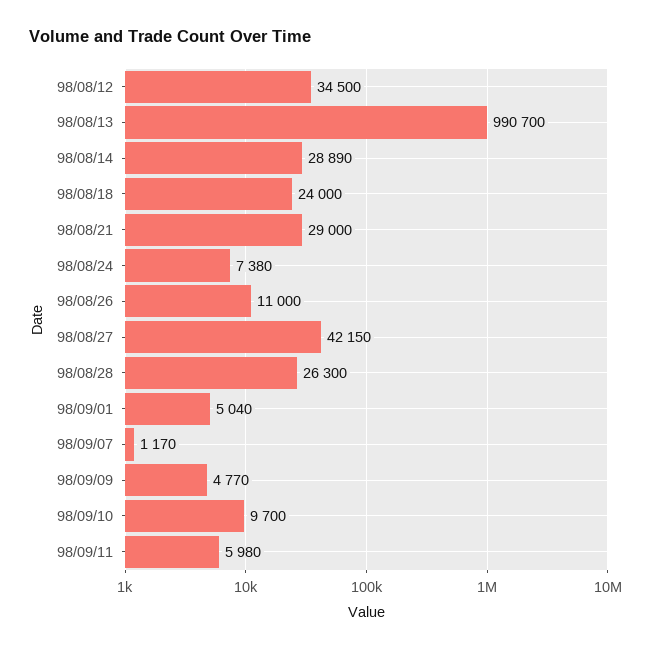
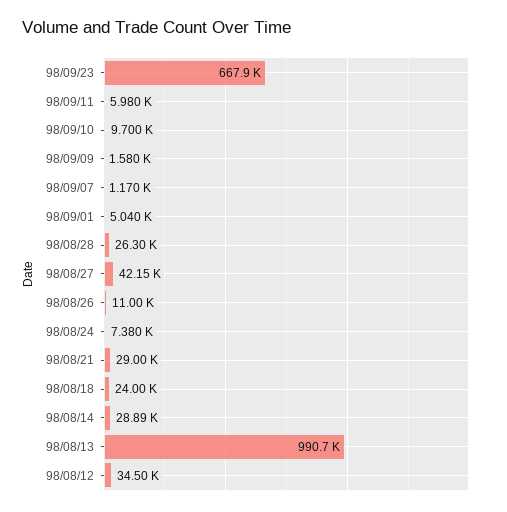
98/09/09: 4770 -> 1580
98/09/23: none -> 667900

